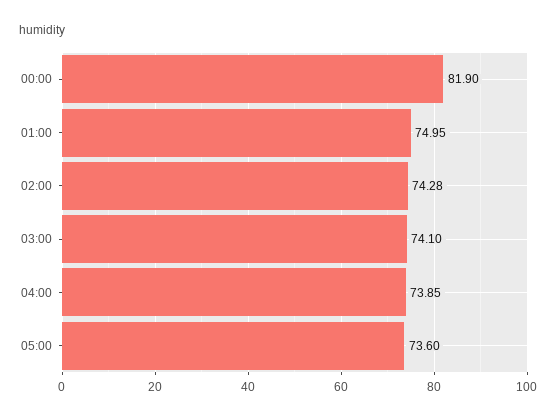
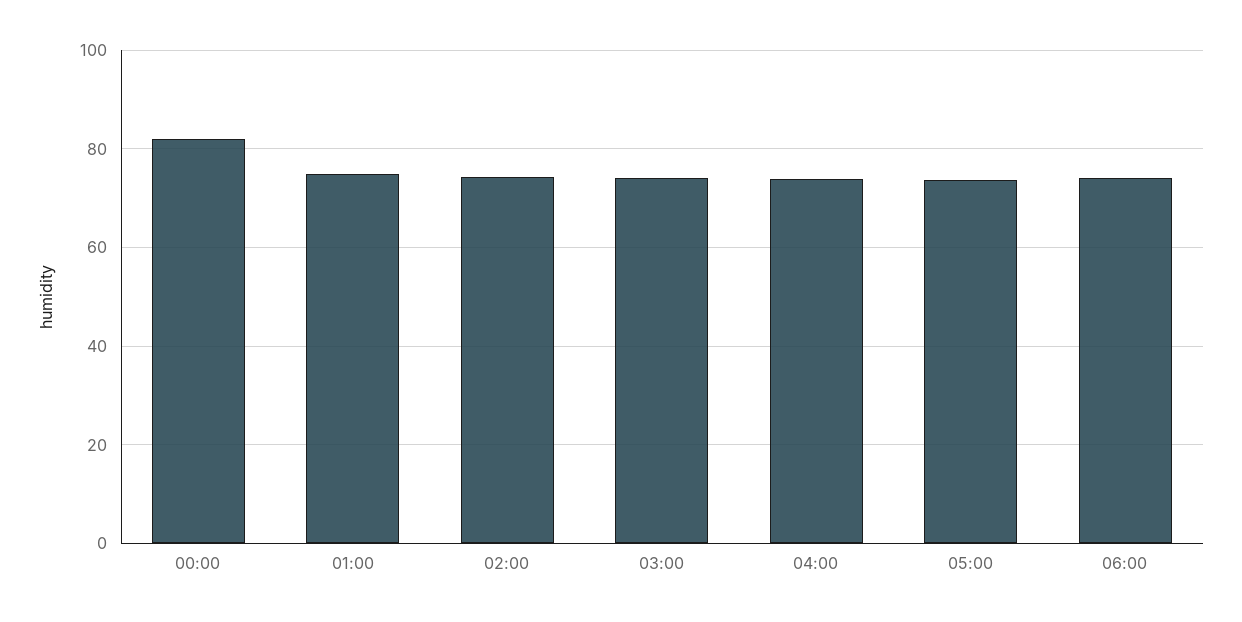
06:00: none -> 74

